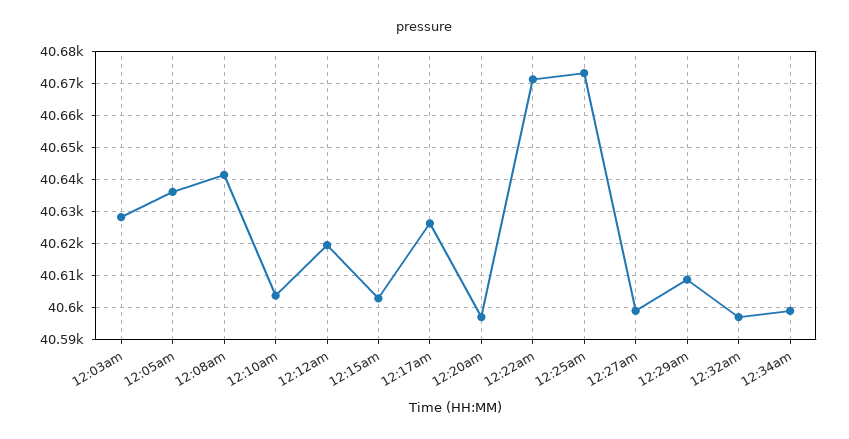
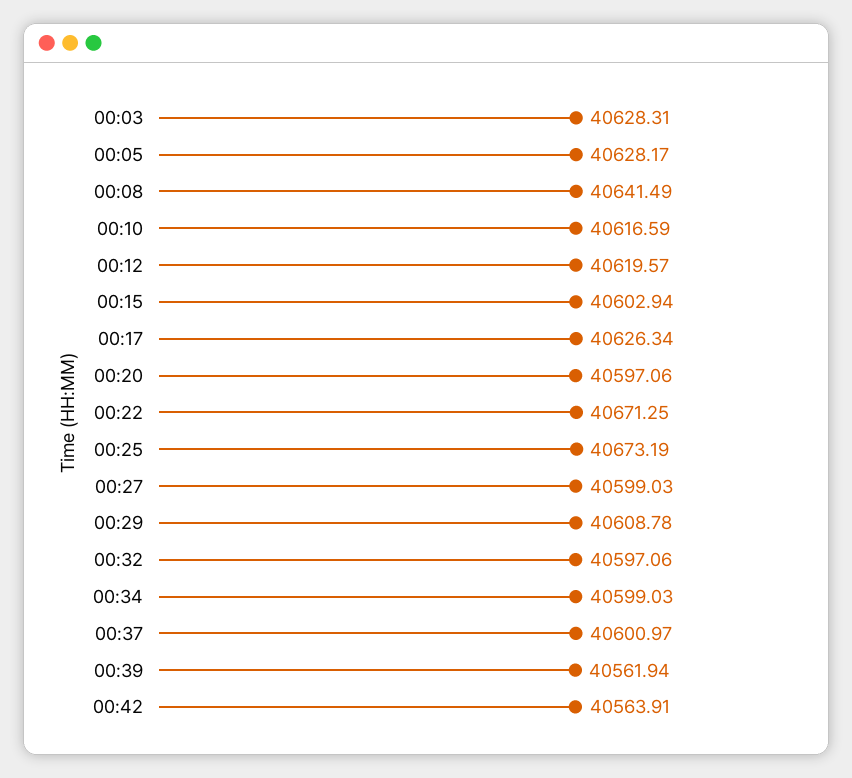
12:05am: 40636 -> 40628.17
12:10am: 40604 -> 40616.59
00:37: none -> 40600.97
00:39: none -> 40561.94
00:42: none -> 40563.91

